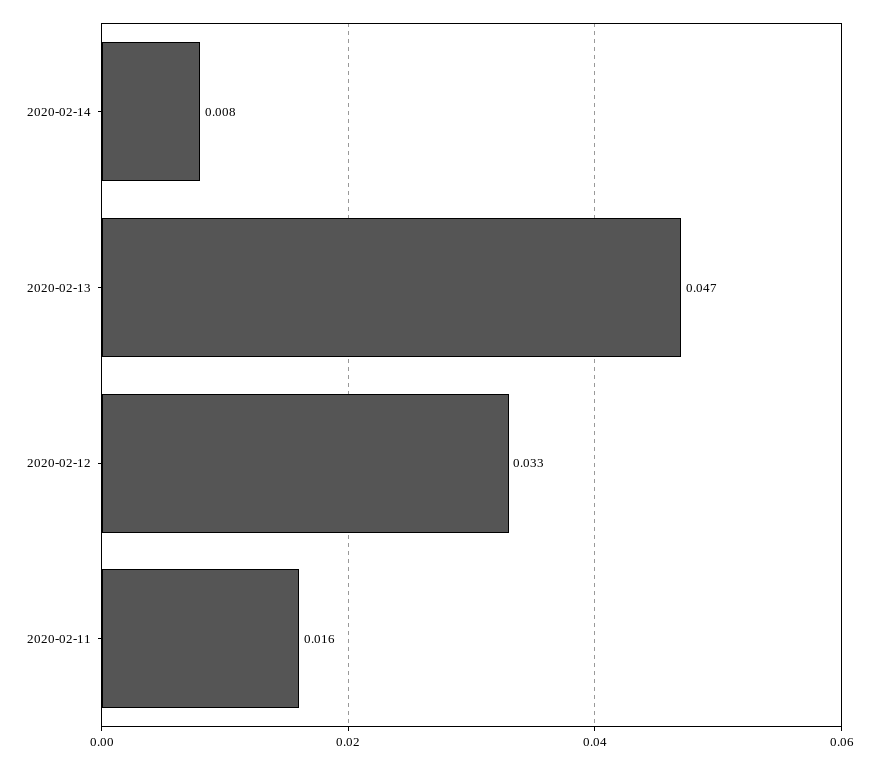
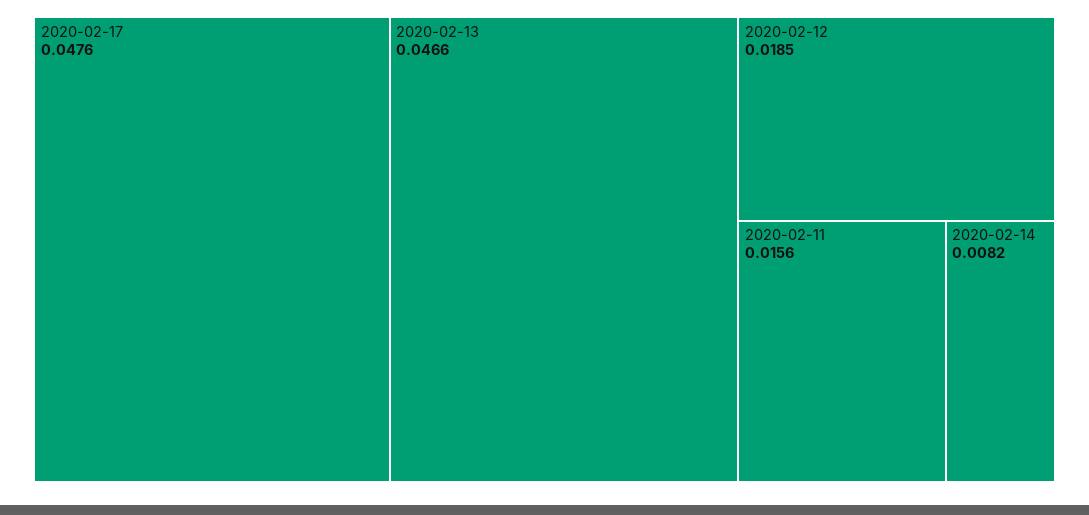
2020-02-12: 0.033 -> 0.0185
2020-02-17: none -> 0.0476

